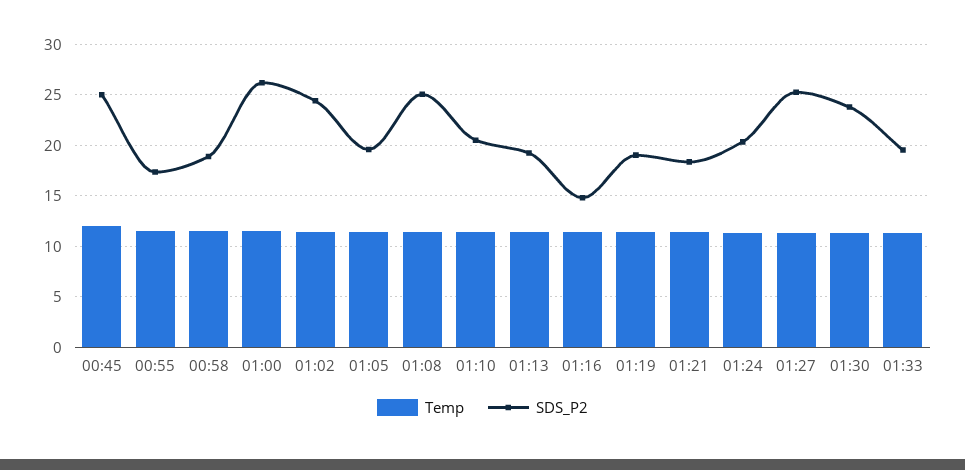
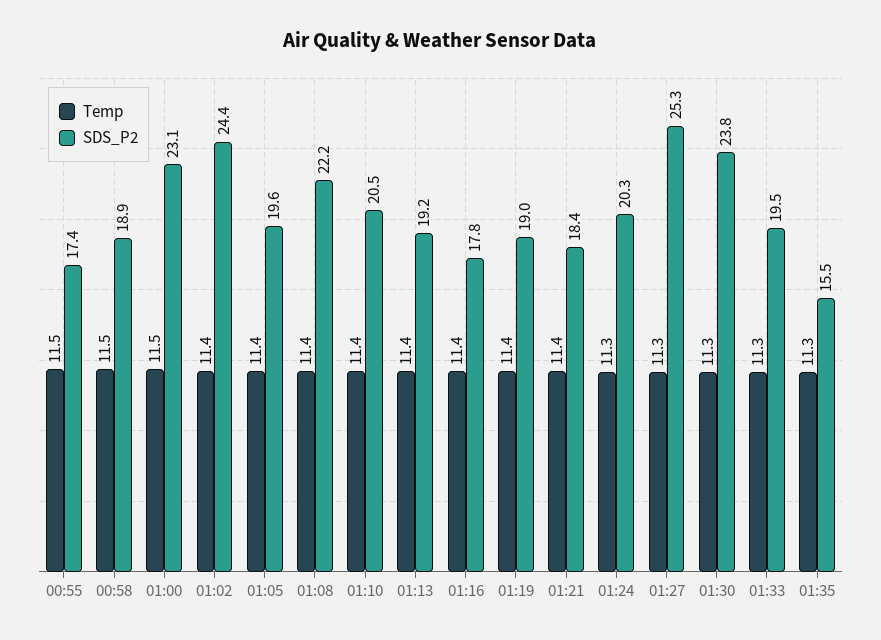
Temp, 00:45: 12 -> none
SDS_P2, 00:45: 25 -> none
SDS_P2, 01:00: 26 -> 23.1
SDS_P2, 01:08: 25 -> 22.2
SDS_P2, 01:16: 15 -> 17.8
Temp, 01:35: none -> 11.3
SDS_P2, 01:35: none -> 15.5

